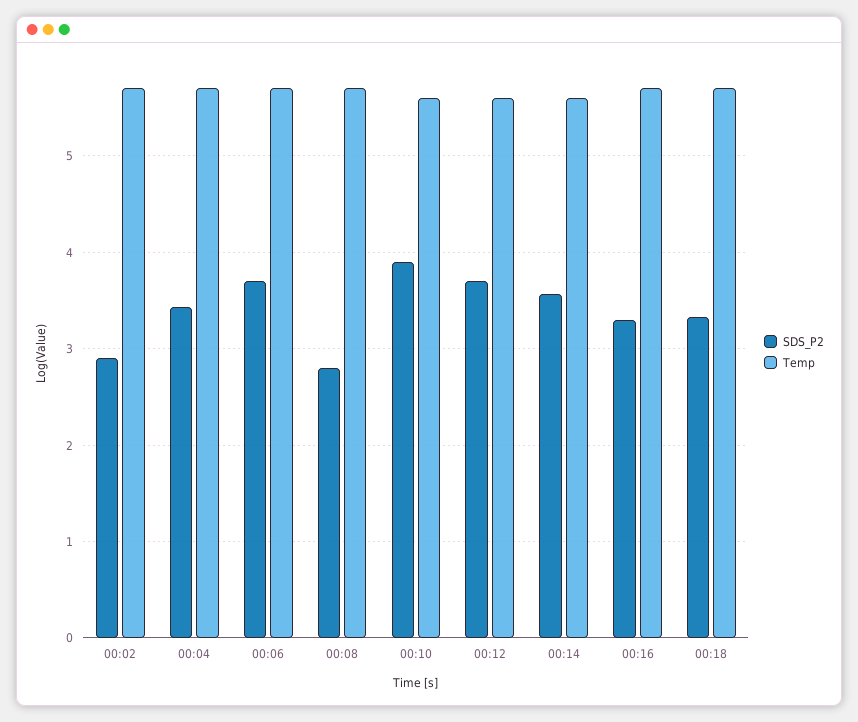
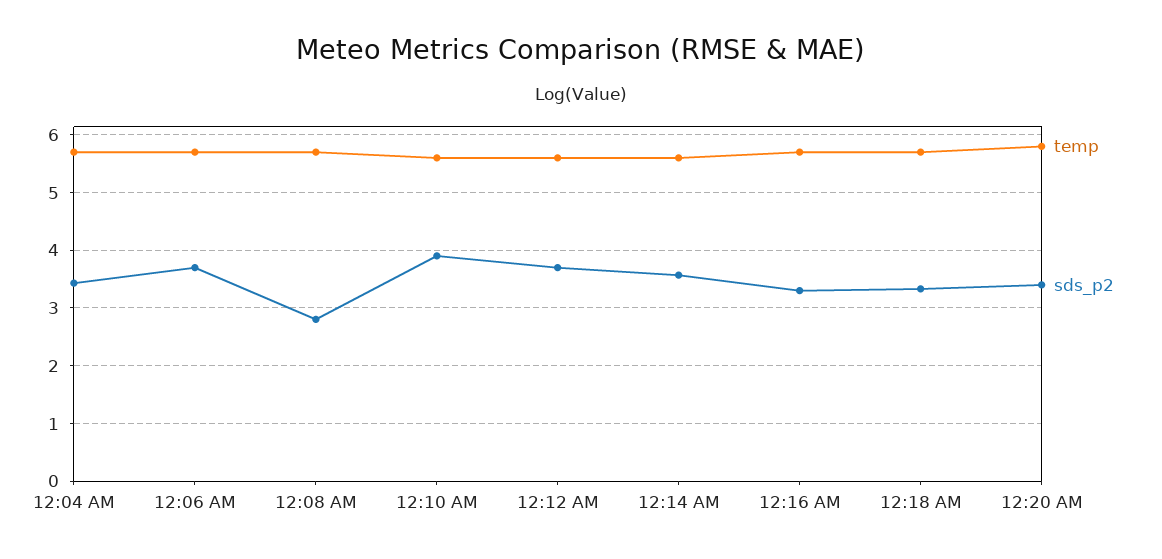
SDS_P2, 00:02: 2.9 -> none
Temp, 00:02: 5.7 -> none
Temp, 12:20 AM: none -> 5.8
SDS_P2, 12:20 AM: none -> 3.4

